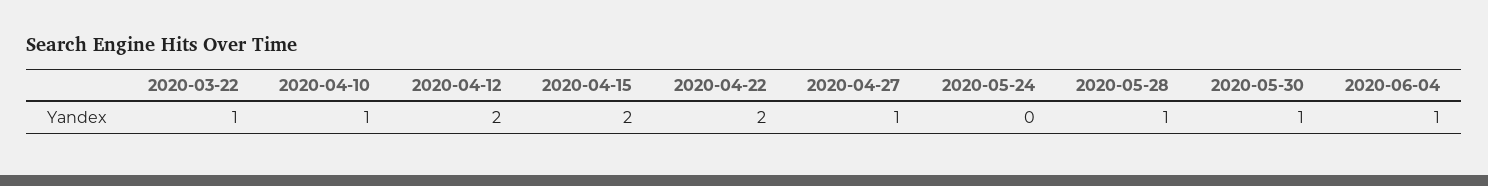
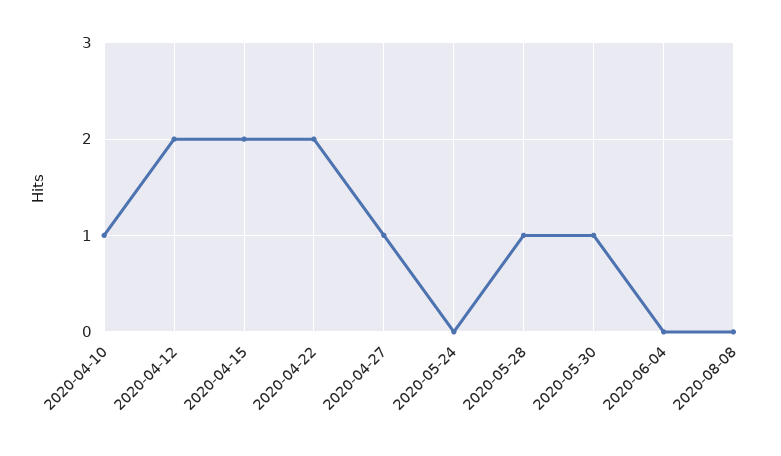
2020-03-22: 1 -> none
2020-06-04: 1 -> 0
2020-08-08: none -> 0

